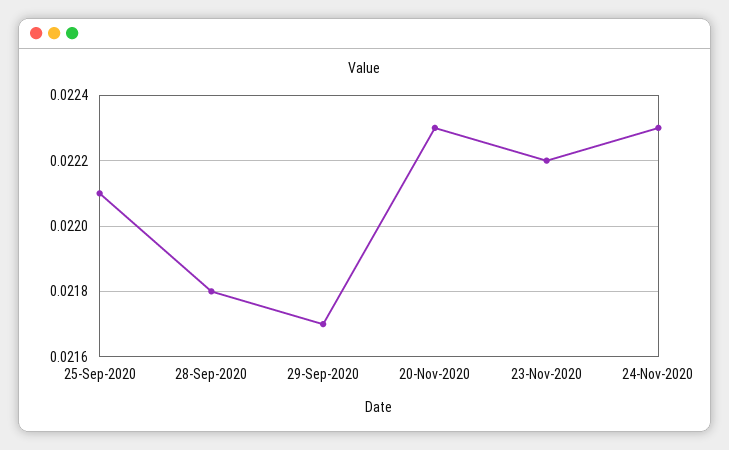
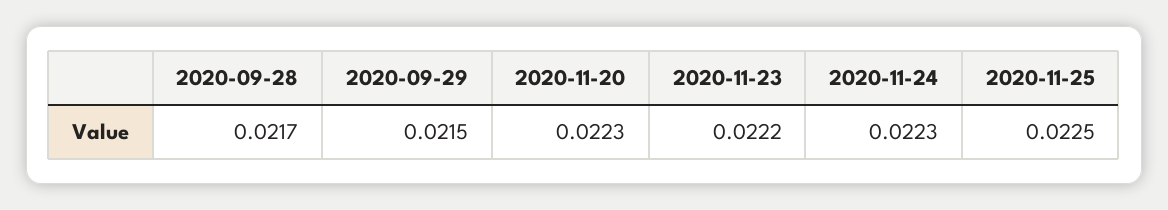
25-Sep-2020: 0.0221 -> none
28-Sep-2020: 0.0218 -> 0.0217
29-Sep-2020: 0.0217 -> 0.0215
2020-11-25: none -> 0.0225

